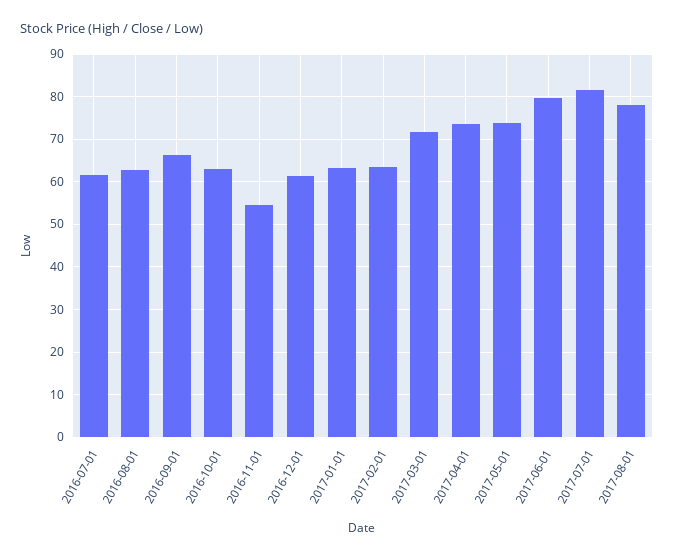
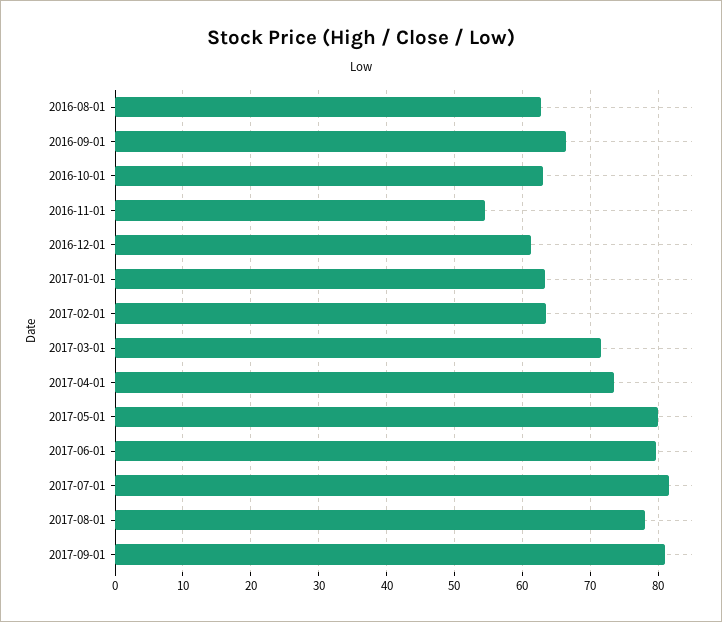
2016-07-01: 62 -> none
2017-05-01: 74 -> 80
2017-09-01: none -> 81

